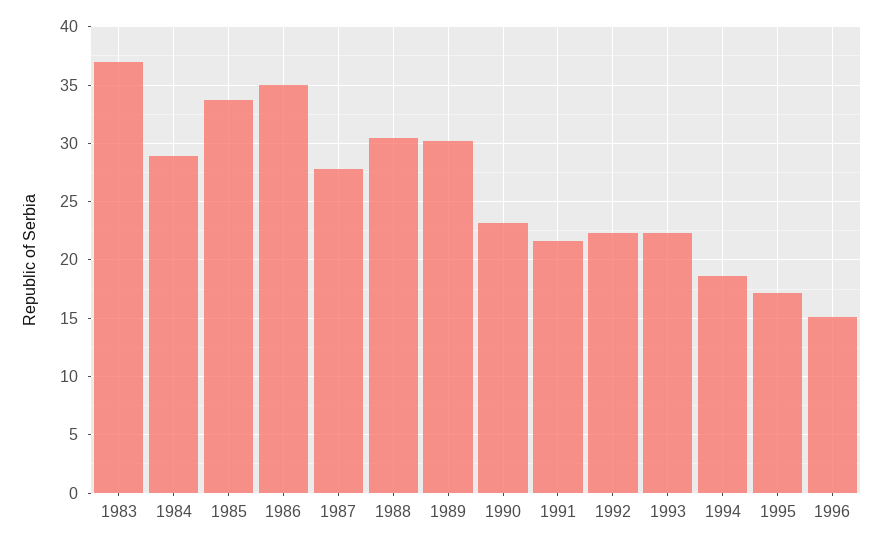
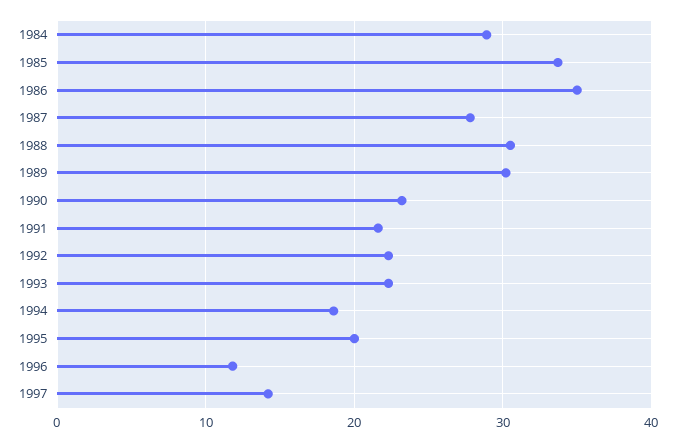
1983: 37 -> none
1995: 17 -> 20
1996: 15 -> 12
1997: none -> 14

